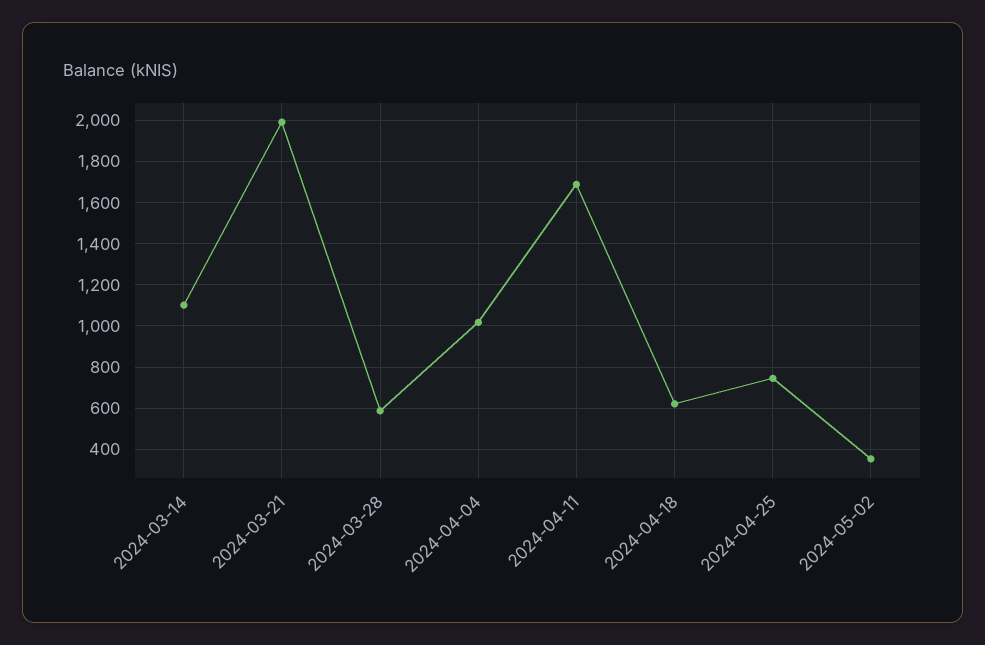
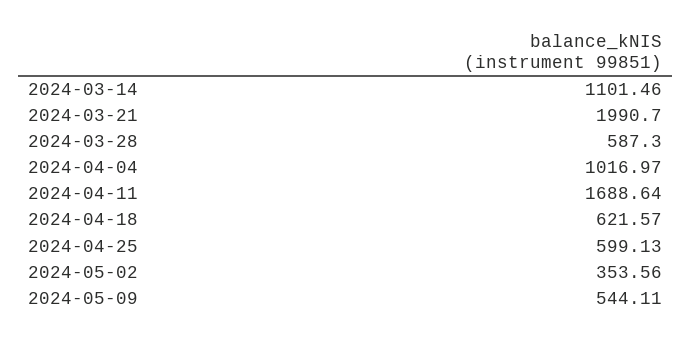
2024-04-25: 750 -> 599.13
2024-05-09: none -> 544.11

